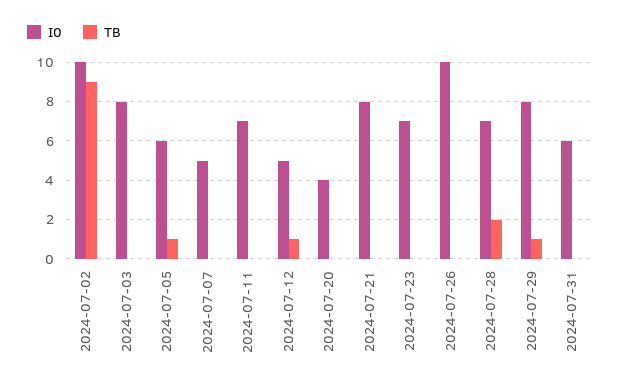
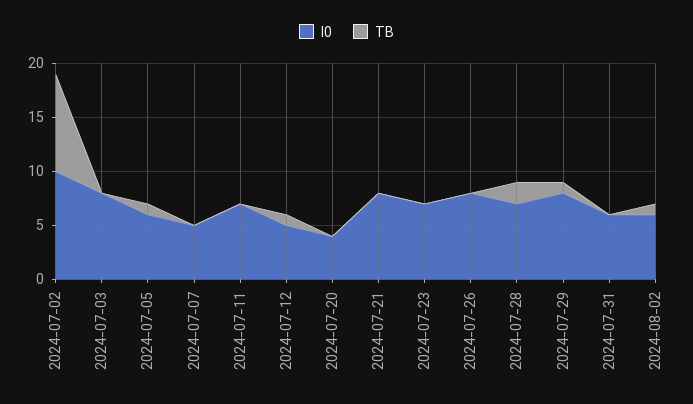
I0, 2024-07-26: 10 -> 8
I0, 2024-08-02: none -> 6
TB, 2024-08-02: none -> 1

